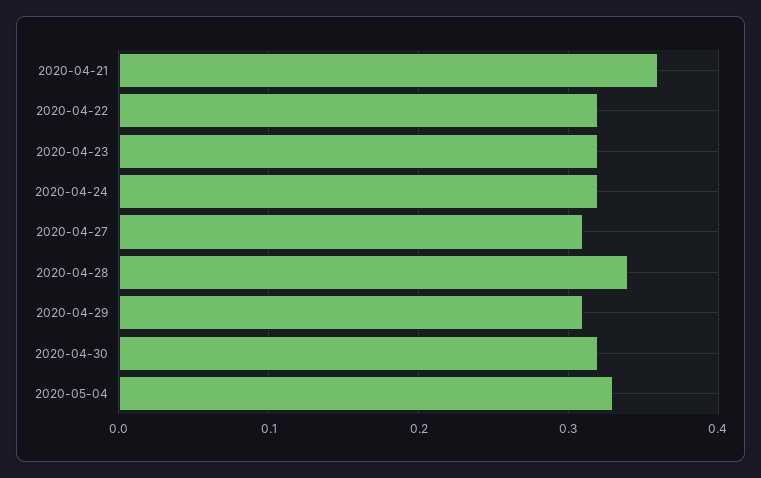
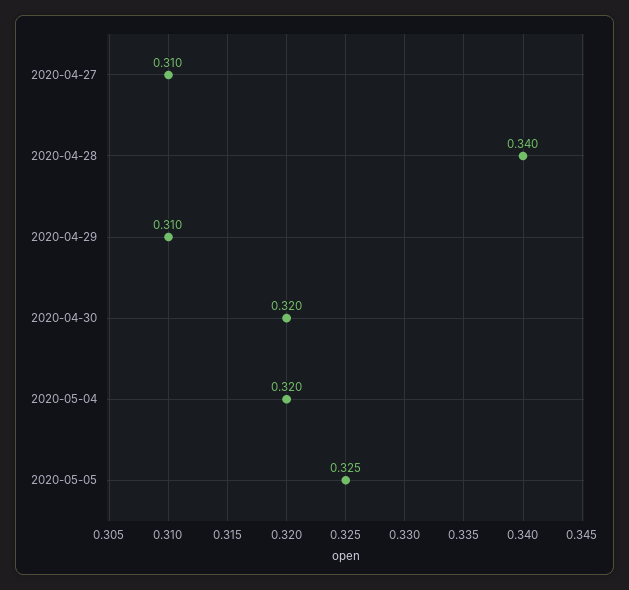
2020-04-21: 0.36 -> none
2020-04-22: 0.32 -> none
2020-04-23: 0.32 -> none
2020-04-24: 0.32 -> none
2020-05-04: 0.33 -> 0.32
2020-05-05: none -> 0.325

